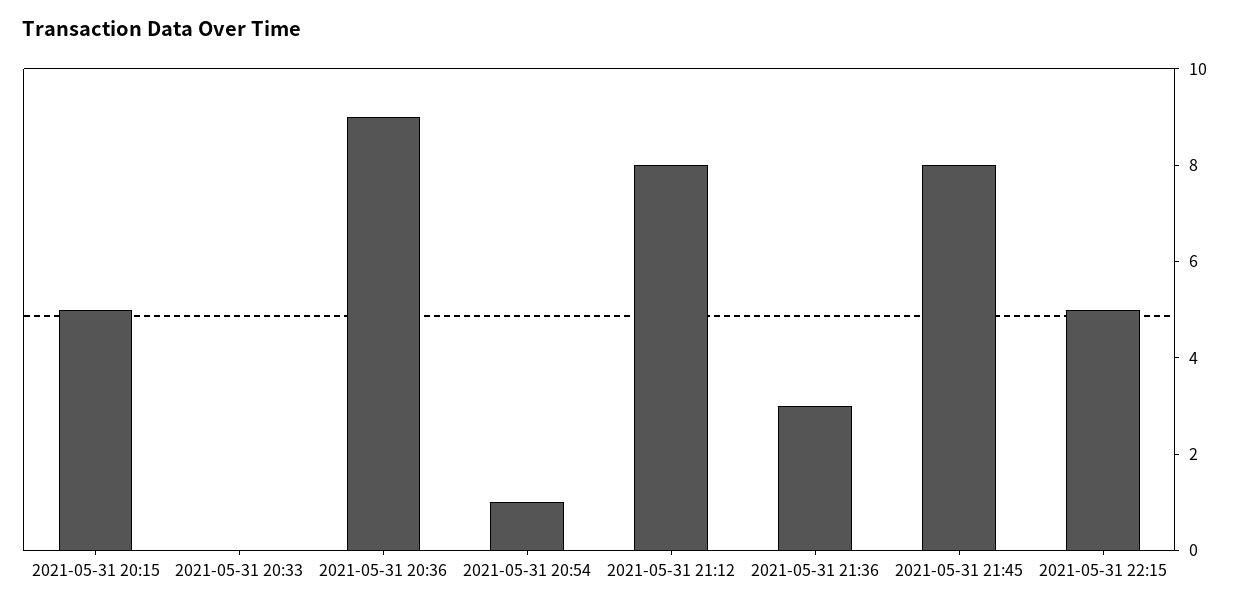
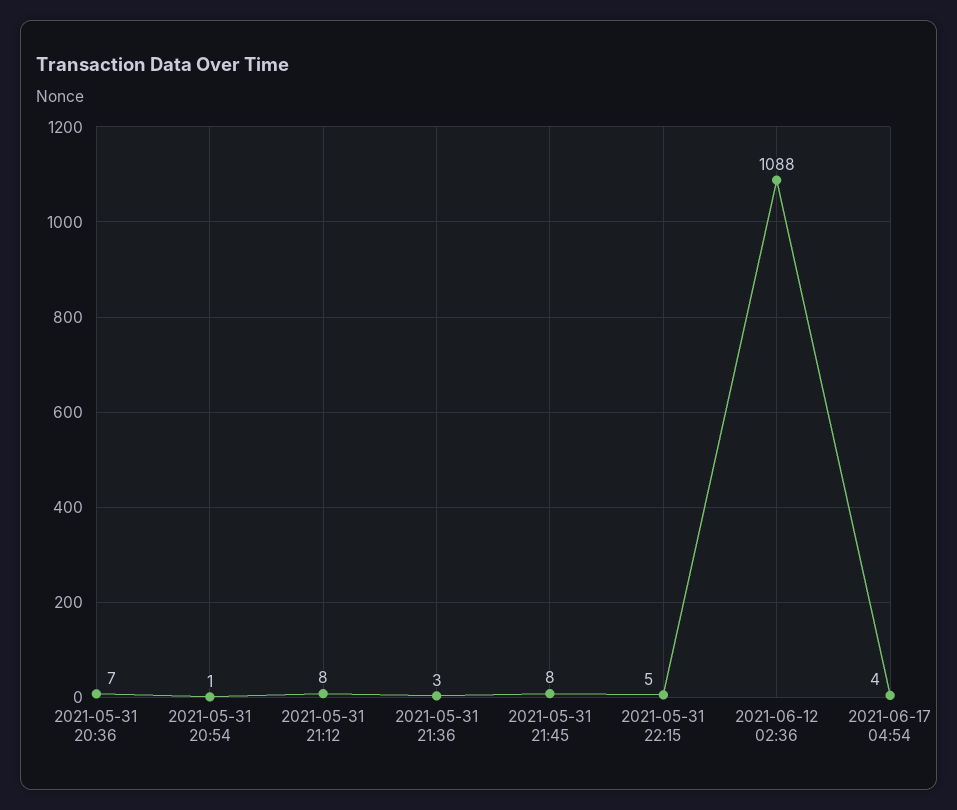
2021-05-31 20:15: 5 -> none
2021-05-31 20:33: 0 -> none
2021-05-31 20:36: 9 -> 7
2021-06-12 02:36: none -> 1088
2021-06-17 04:54: none -> 4

